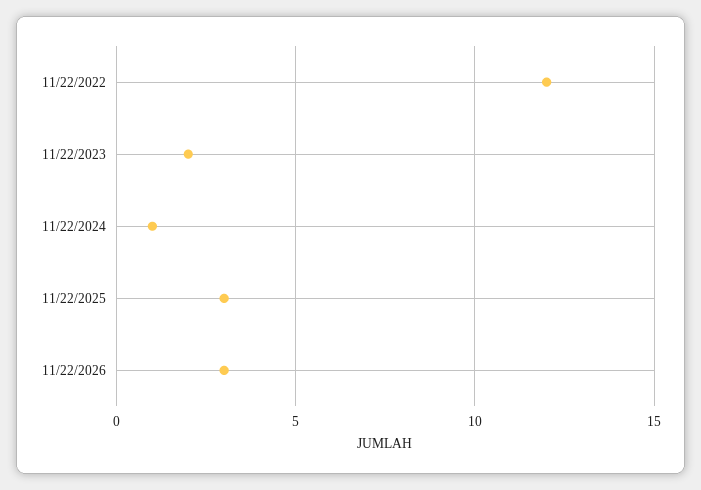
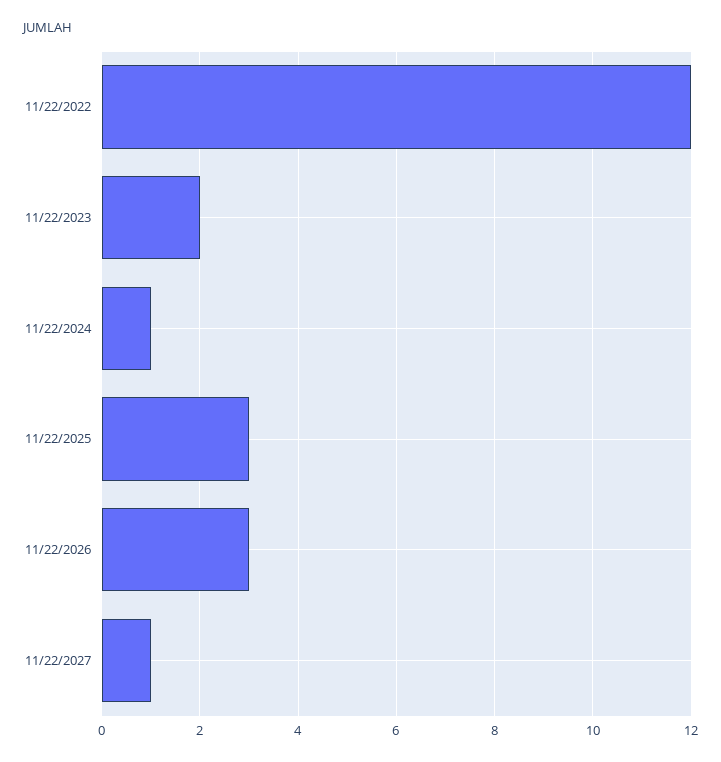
11/22/2027: none -> 1

